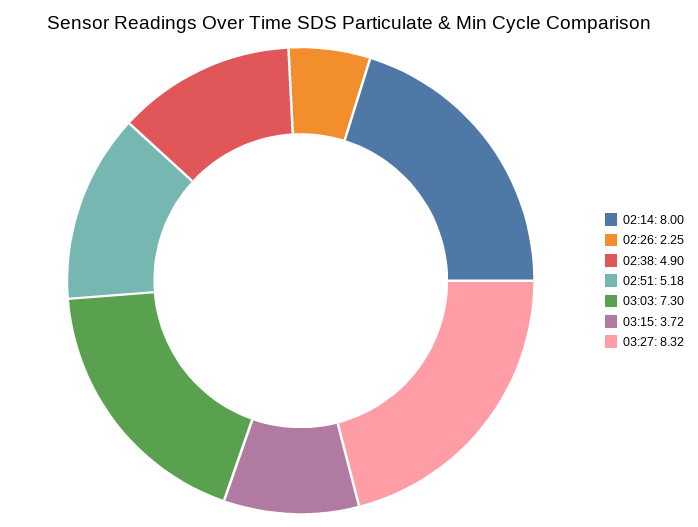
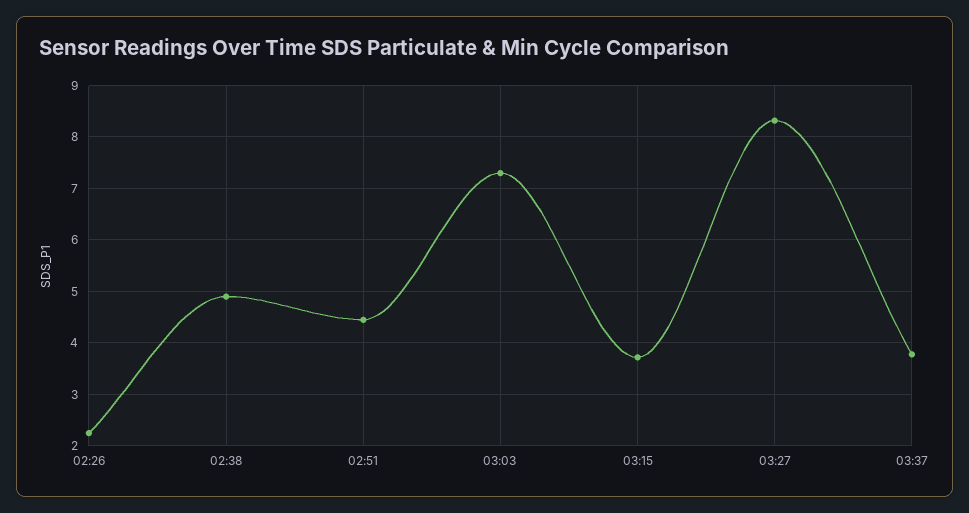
02:14: 8 -> none
02:51: 5.18 -> 4.4
03:37: none -> 3.8

